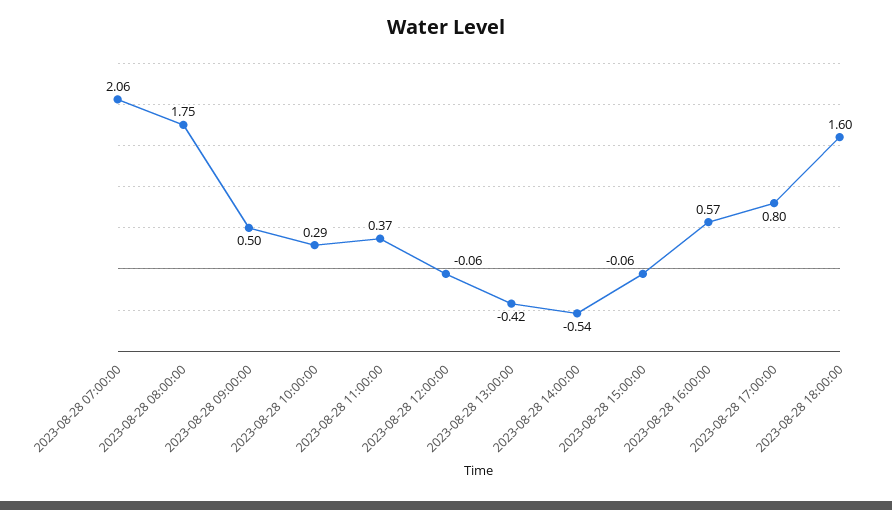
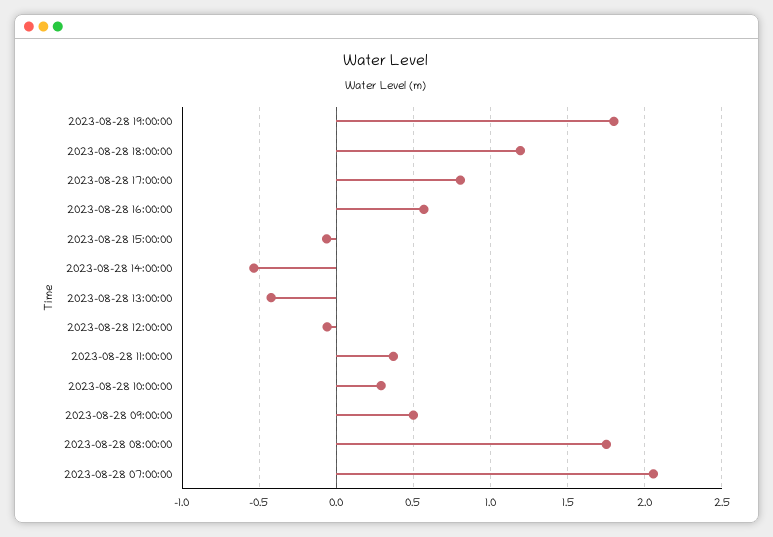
2023-08-28 18:00:00: 1.6 -> 1.2
2023-08-28 19:00:00: none -> 1.8

